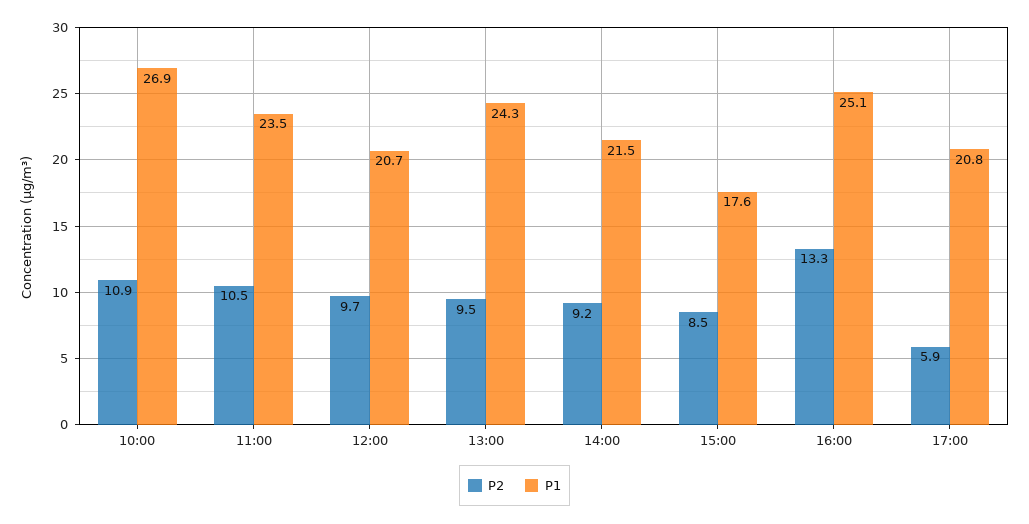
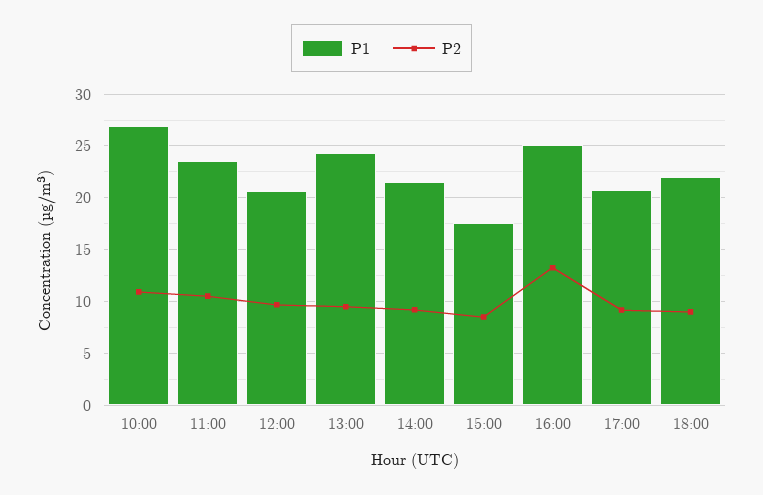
P2, 17:00: 5.9 -> 9
P1, 18:00: none -> 22
P2, 18:00: none -> 9

